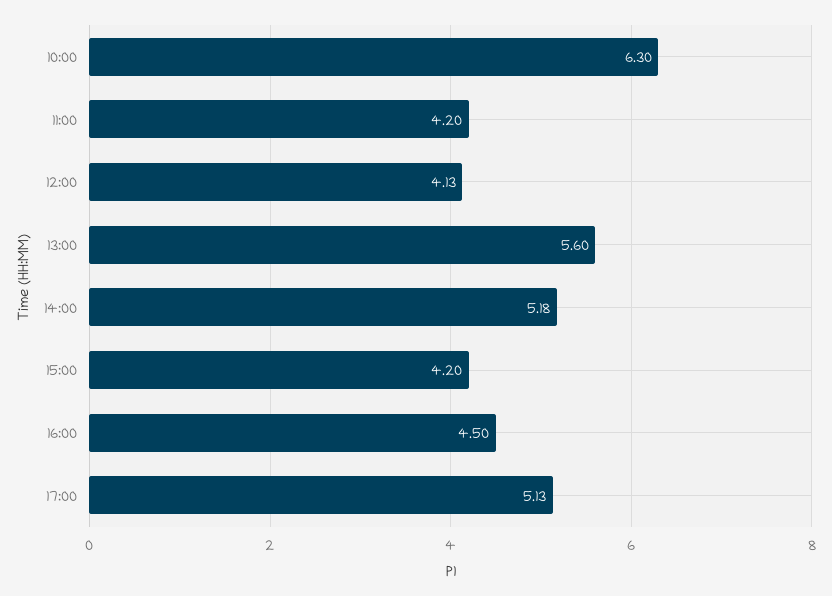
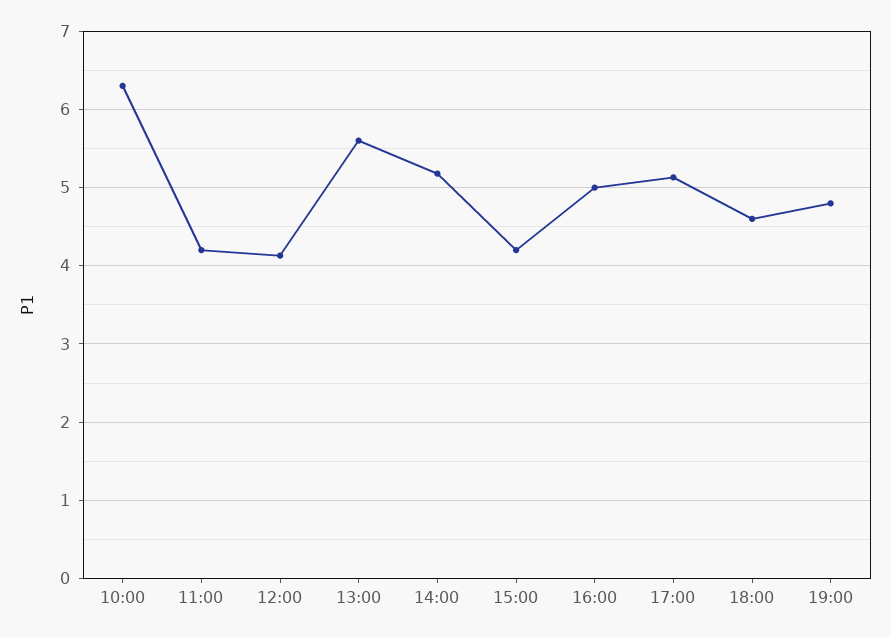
16:00: 4.5 -> 5
18:00: none -> 4.6
19:00: none -> 4.8

